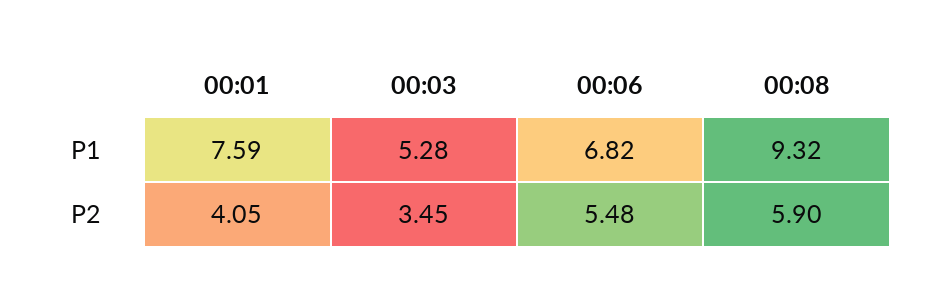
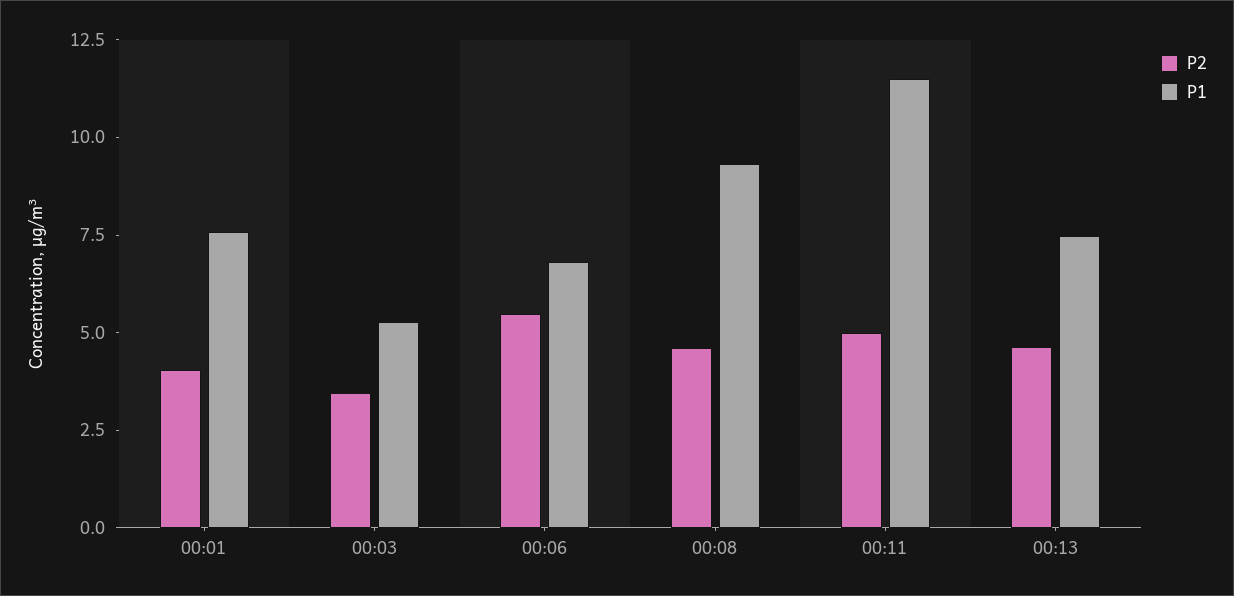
P2, 00:08: 5.9 -> 4.5
P2, 00:11: none -> 5
P1, 00:11: none -> 11.5
P2, 00:13: none -> 4.5
P1, 00:13: none -> 7.5

